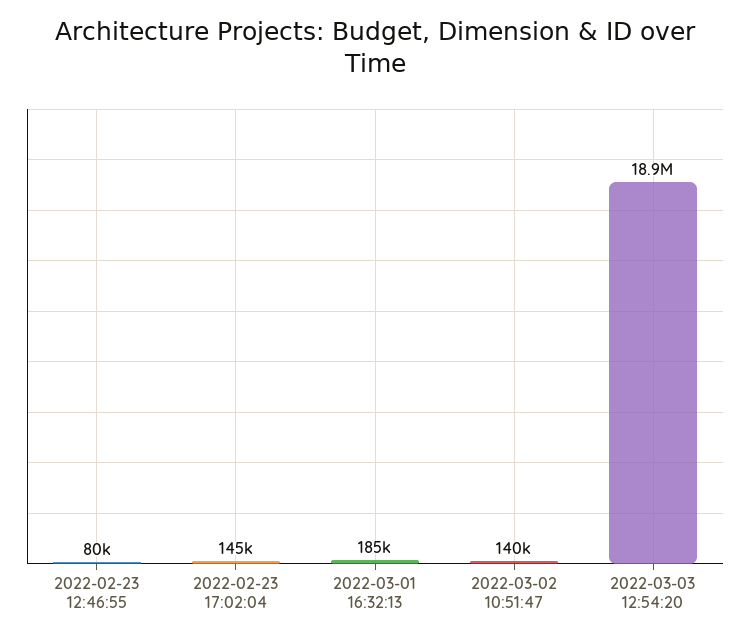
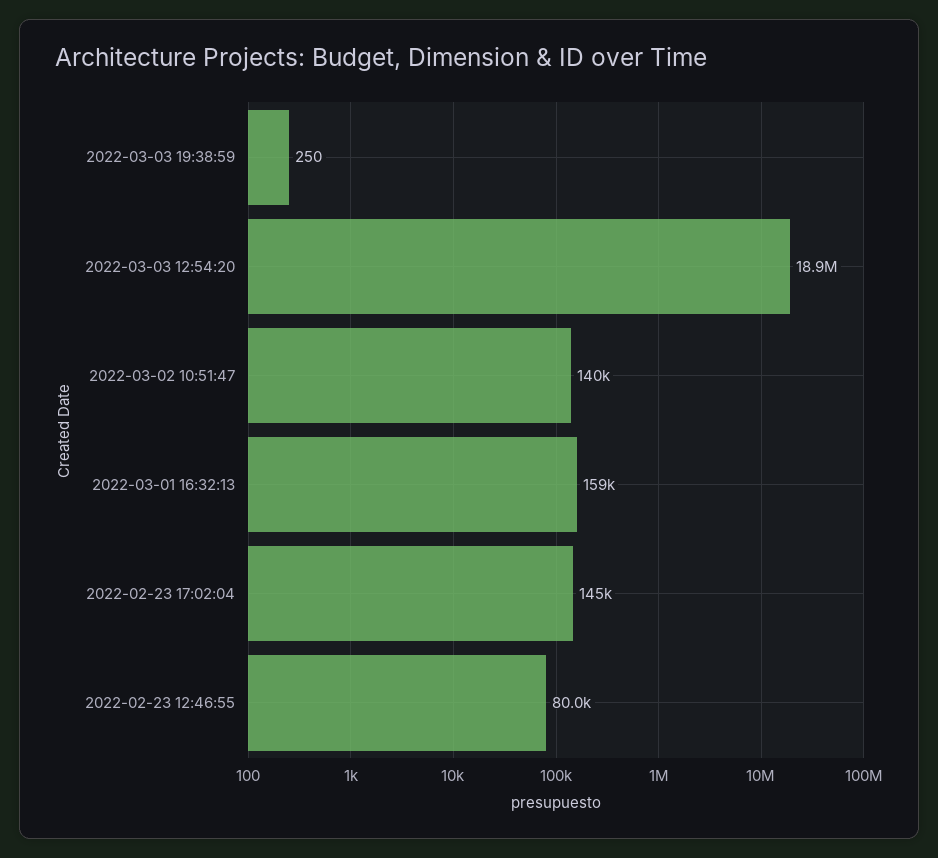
2022-03-01 16:32:13: 185000 -> 159000
2022-03-03 19:38:59: none -> 250

